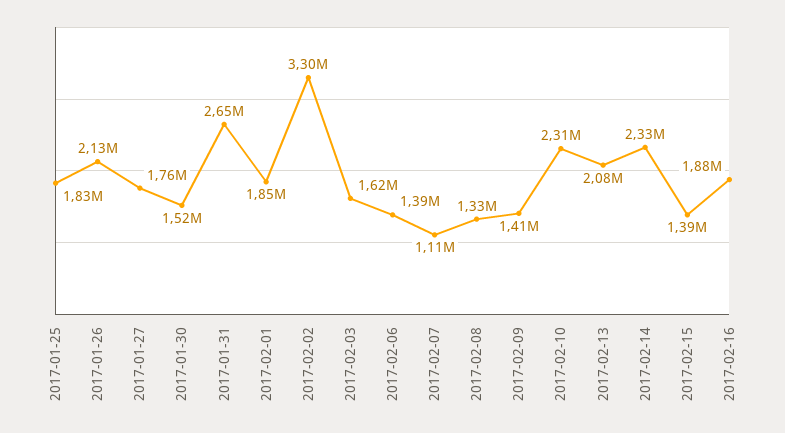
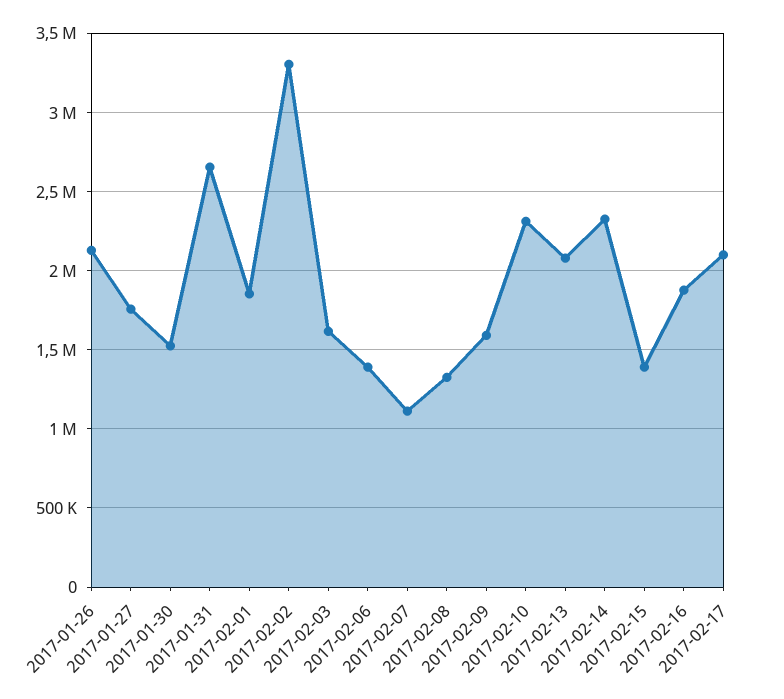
2017-01-25: 1830000 -> none
2017-02-09: 1410000 -> 1600000
2017-02-17: none -> 2100000

